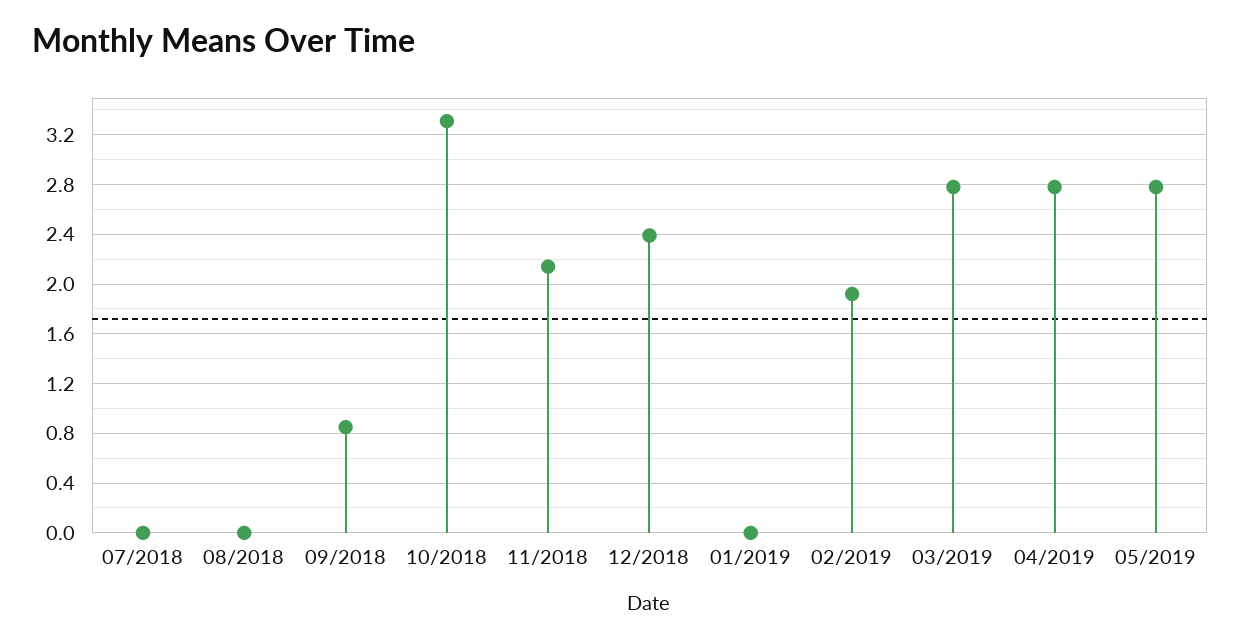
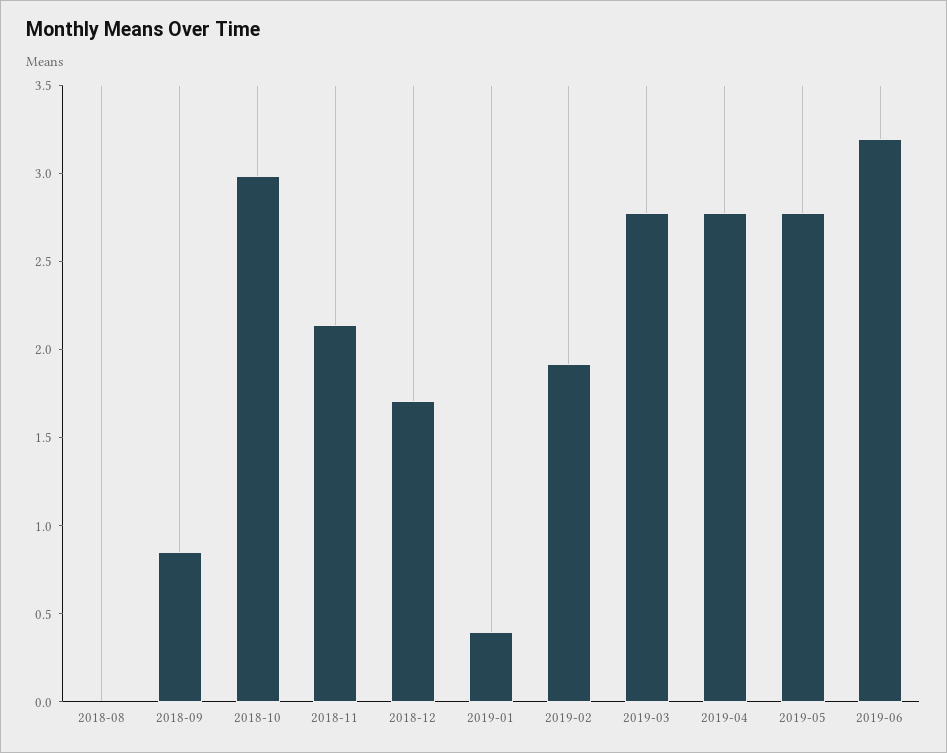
07/2018: 0 -> none
10/2018: 3.3 -> 3
12/2018: 2.4 -> 1.7
01/2019: 0 -> 0.4
2019-06: none -> 3.2

